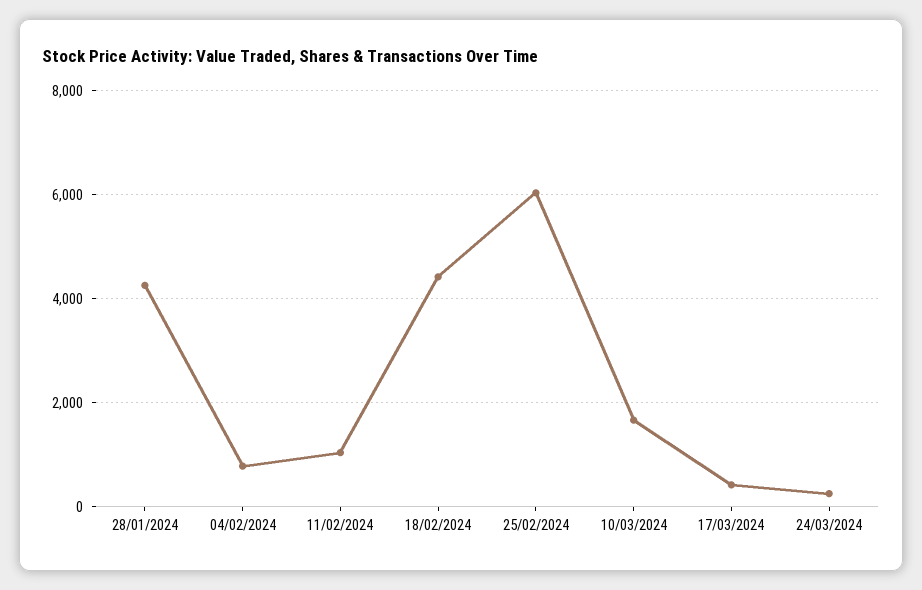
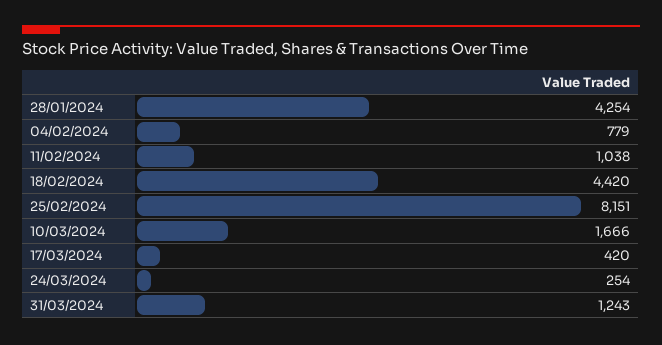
25/02/2024: 6000 -> 8151
31/03/2024: none -> 1243

